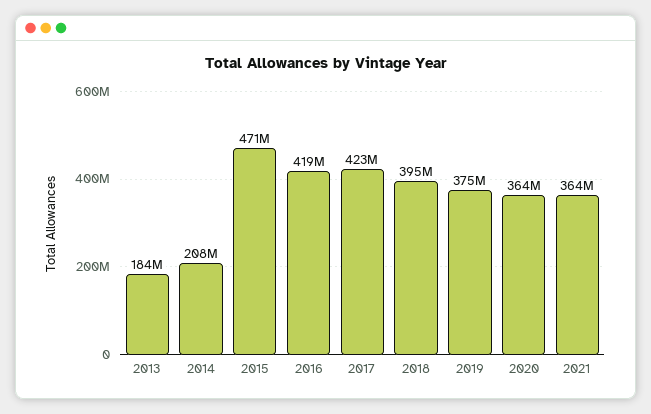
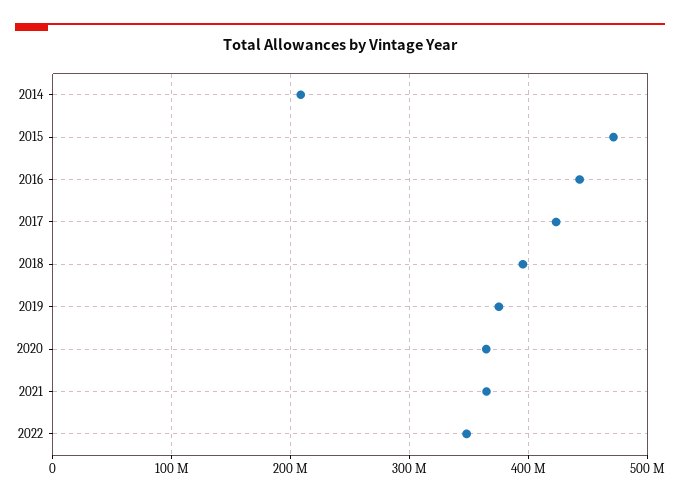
2013: 184000000 -> none
2016: 419000000 -> 440000000
2022: none -> 350000000

